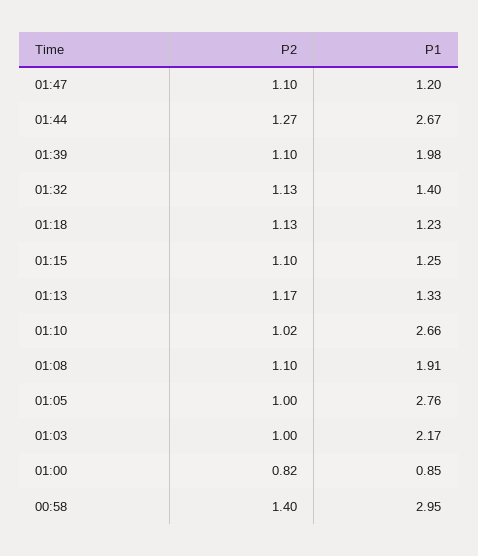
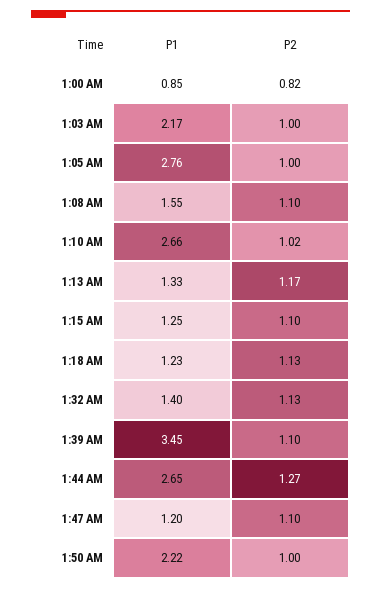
P1, 01:44: 2.67 -> 2.65
P1, 01:39: 1.98 -> 3.45
P1, 01:08: 1.91 -> 1.55
P2, 00:58: 1.4 -> none
P1, 00:58: 2.95 -> none
P1, 1:50 AM: none -> 2.22
P2, 1:50 AM: none -> 1

